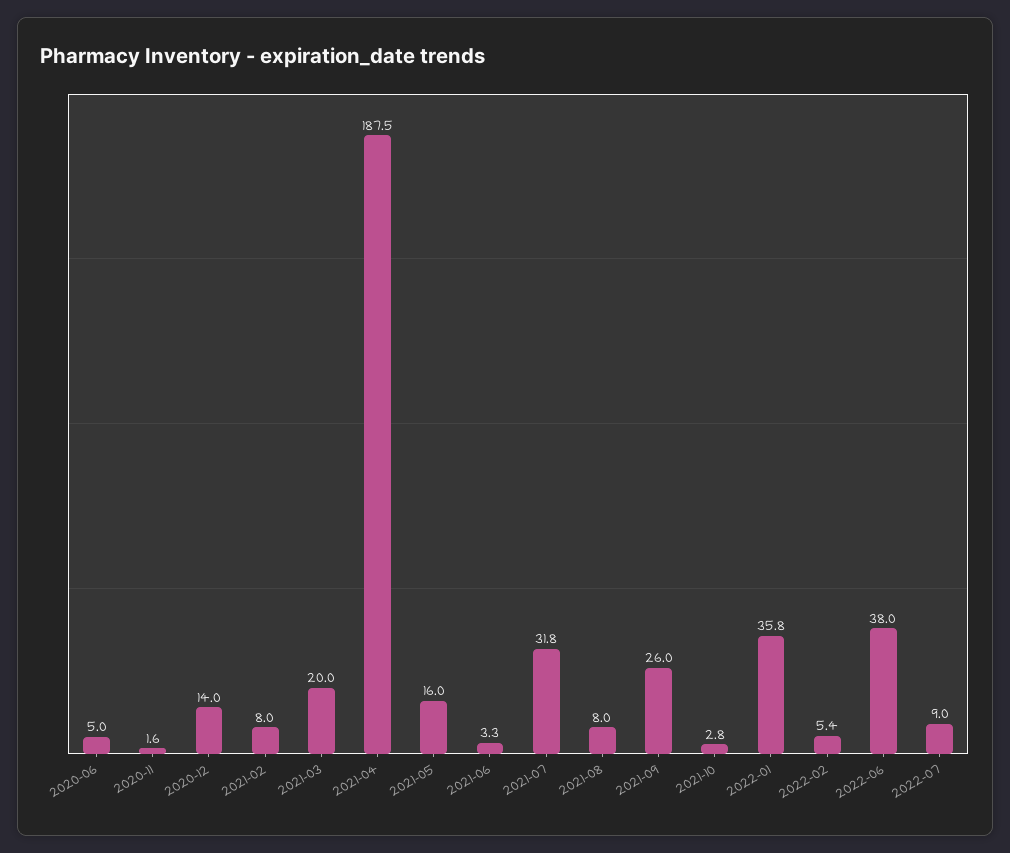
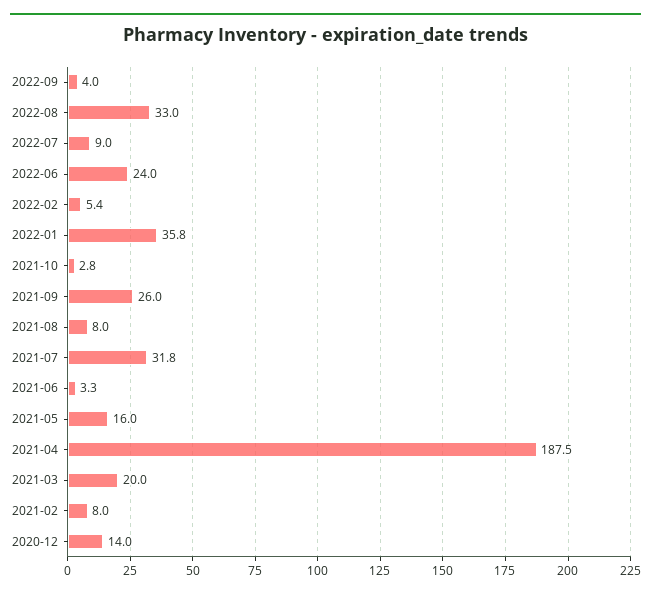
2020-06: 5 -> none
2020-11: 1.6 -> none
2022-06: 38 -> 24
2022-09: none -> 4
2022-08: none -> 33

